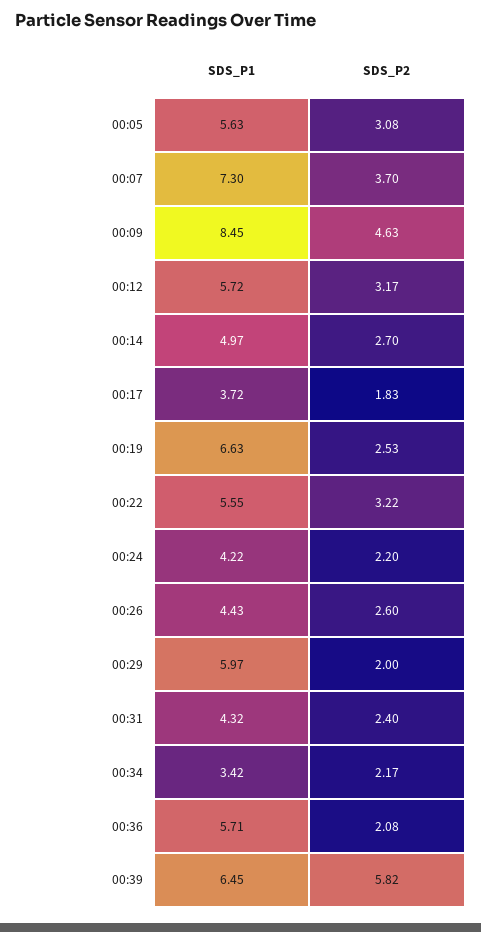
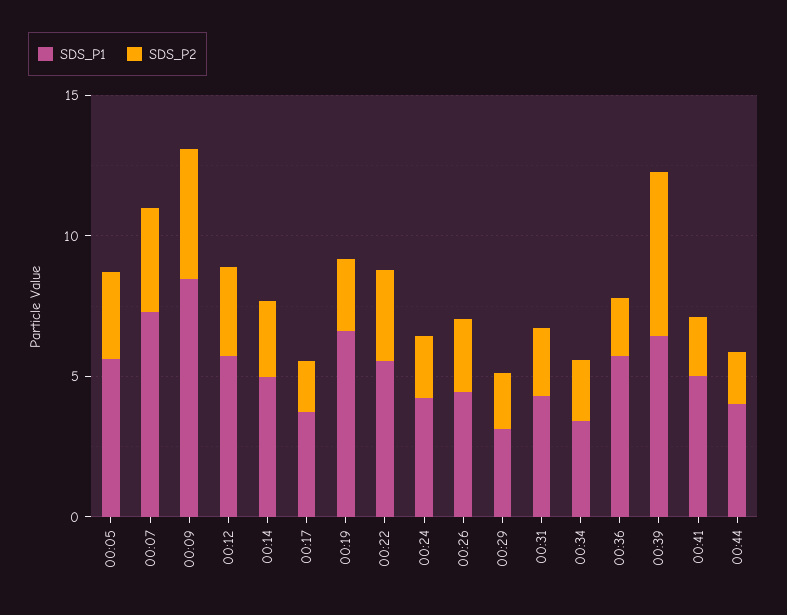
SDS_P1, 00:29: 5.97 -> 3
SDS_P1, 00:41: none -> 5
SDS_P2, 00:41: none -> 2
SDS_P1, 00:44: none -> 4
SDS_P2, 00:44: none -> 2

